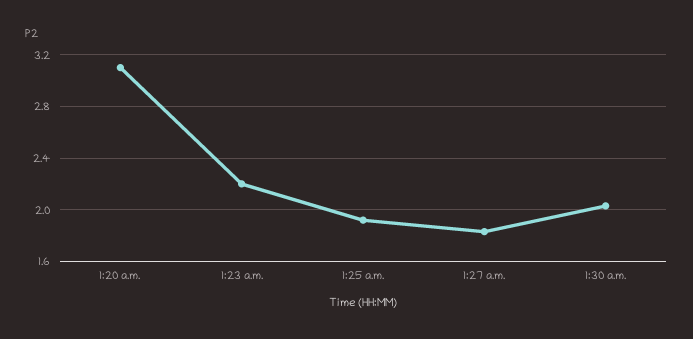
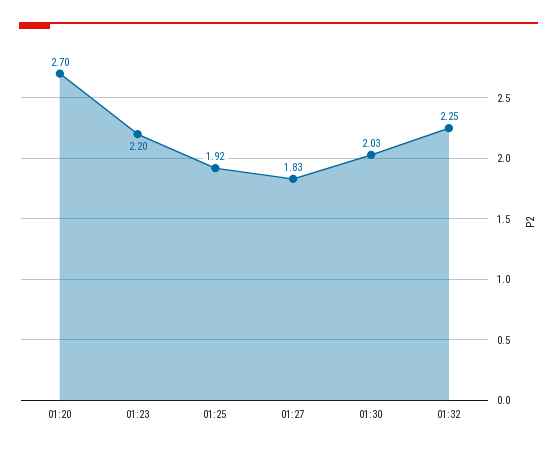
1:20 a.m.: 3.1 -> 2.7
01:32: none -> 2.25

